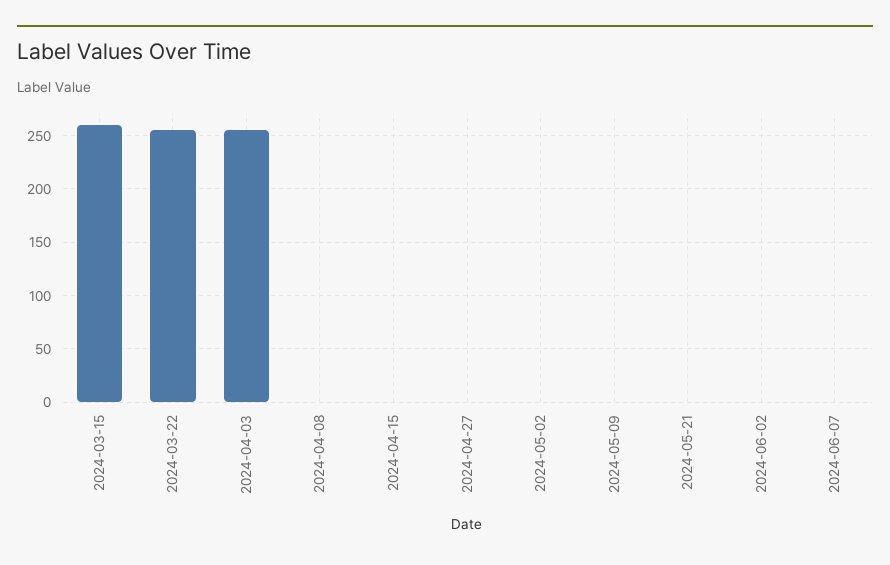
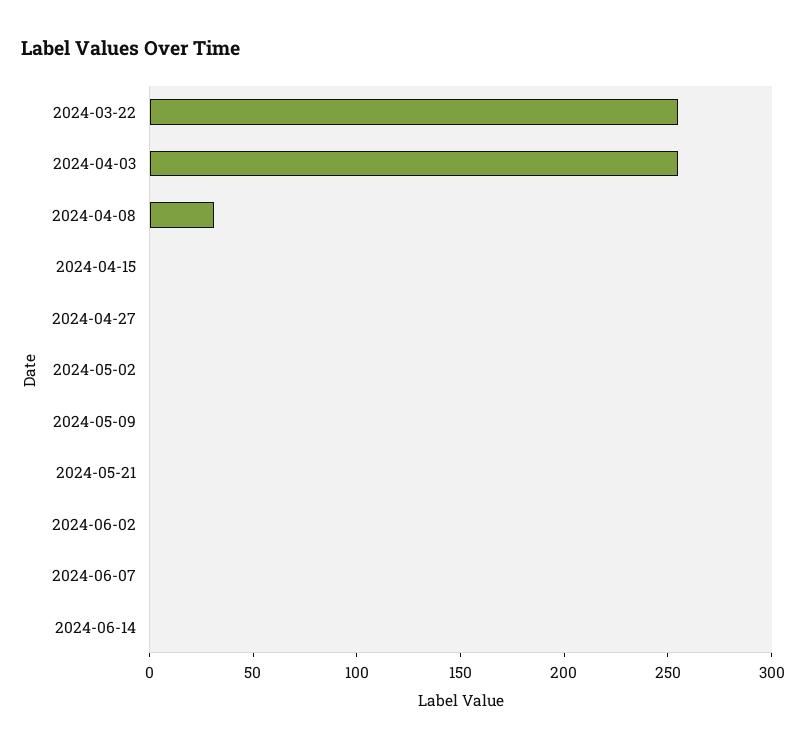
2024-03-15: 260 -> none
2024-04-08: 0 -> 30
2024-06-14: none -> 0

